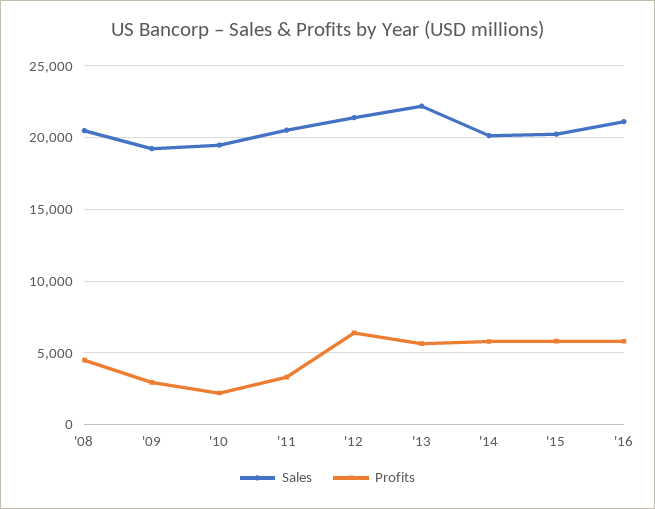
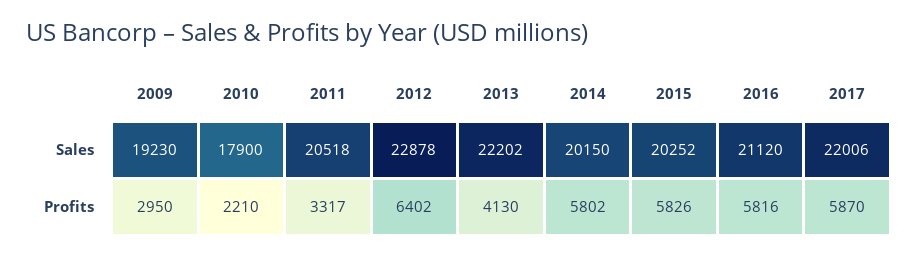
Sales, '08: 20500 -> none
Profits, '08: 4500 -> none
Sales, '10: 19500 -> 17900
Sales, '12: 21500 -> 22878
Profits, '13: 5500 -> 4130
Sales, 2017: none -> 22006
Profits, 2017: none -> 5870

